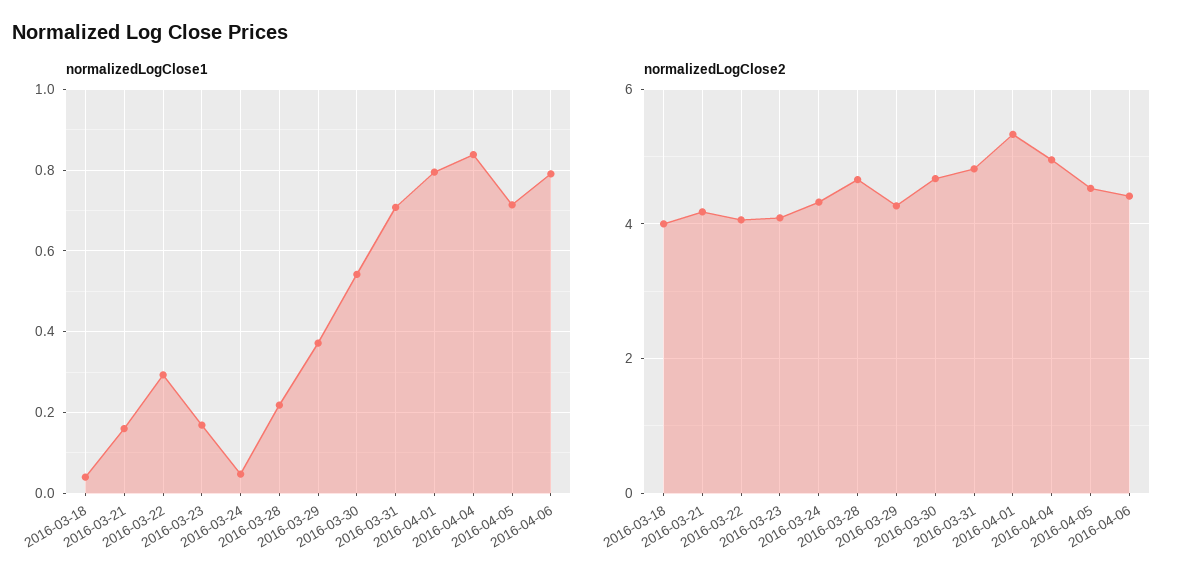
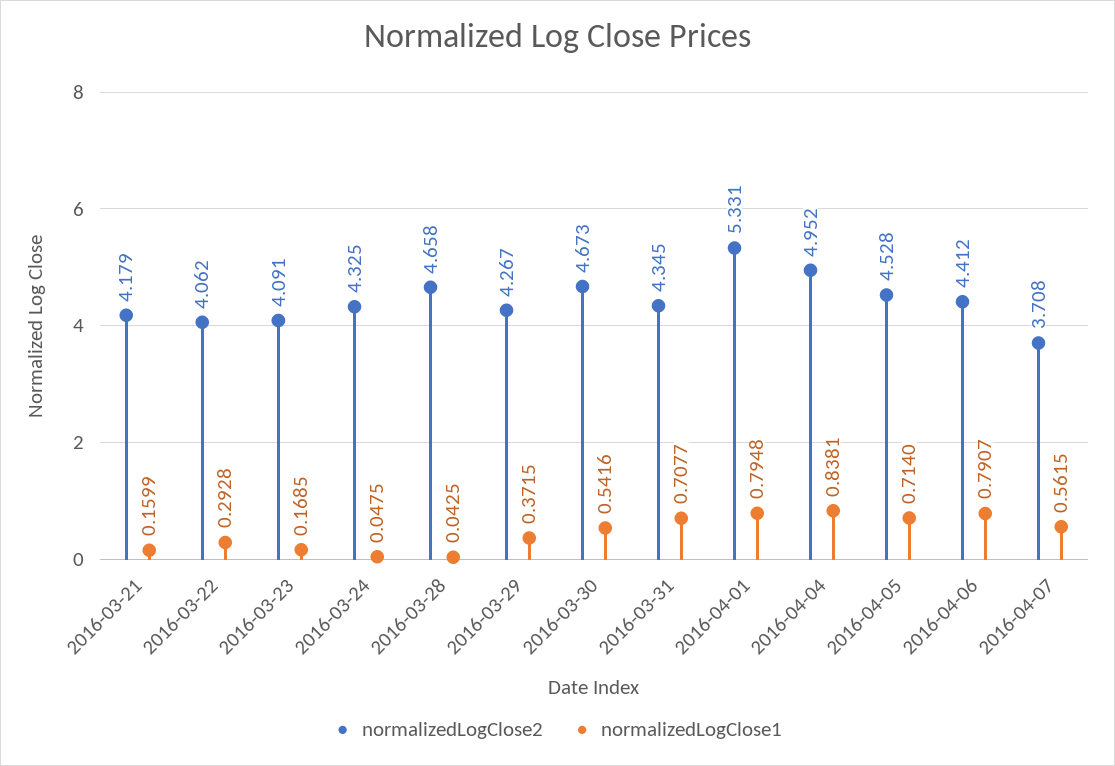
normalizedLogClose1, 2016-03-18: 0.04 -> none
normalizedLogClose1, 2016-03-28: 0.22 -> 0.0425
normalizedLogClose2, 2016-03-18: 4 -> none
normalizedLogClose2, 2016-03-31: 4.8 -> 4.345
normalizedLogClose2, 2016-04-07: none -> 3.708
normalizedLogClose1, 2016-04-07: none -> 0.5615

